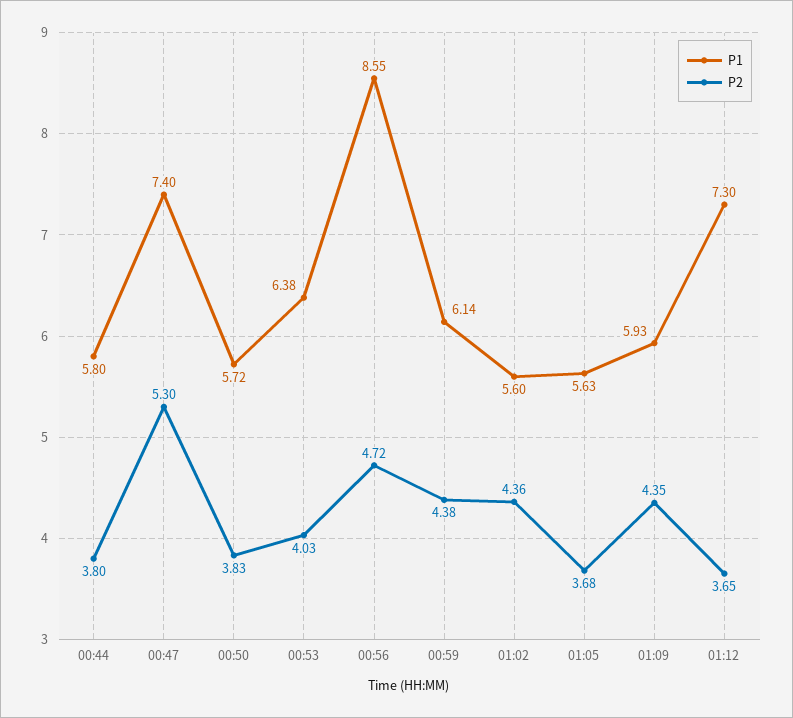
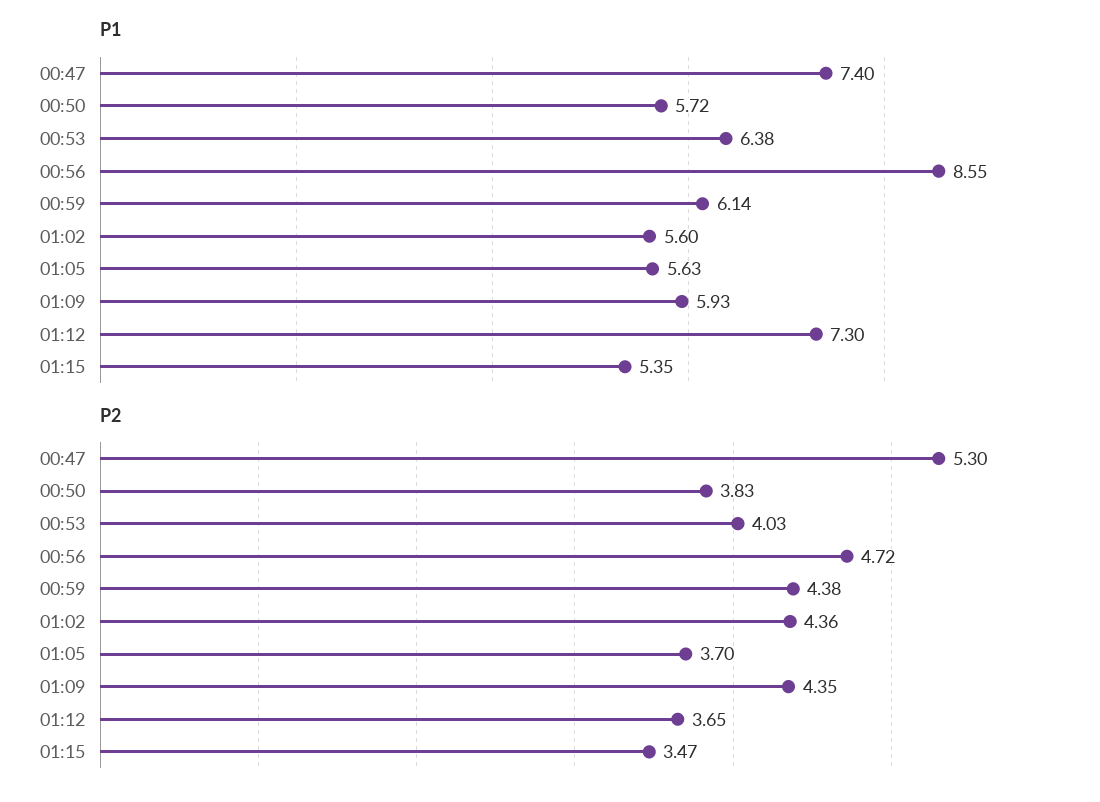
P1, 00:44: 5.8 -> none
P2, 00:44: 3.8 -> none
P2, 01:05: 3.68 -> 3.7
P1, 01:15: none -> 5.35
P2, 01:15: none -> 3.47

